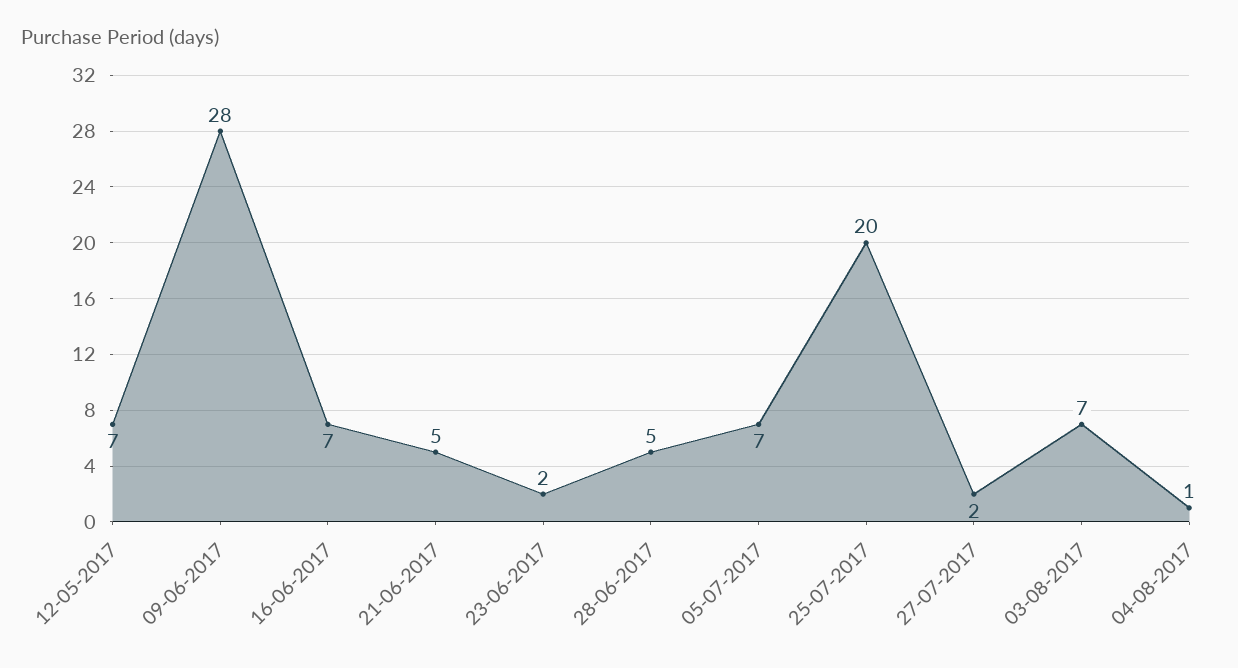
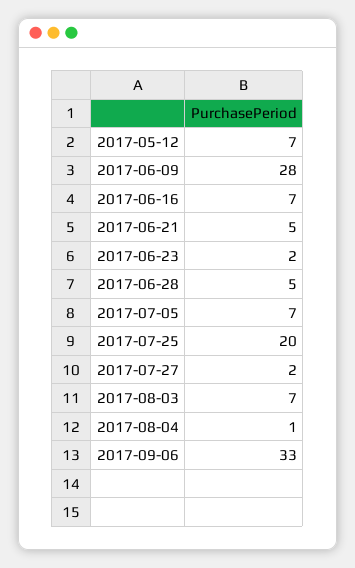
2017-09-06: none -> 33

